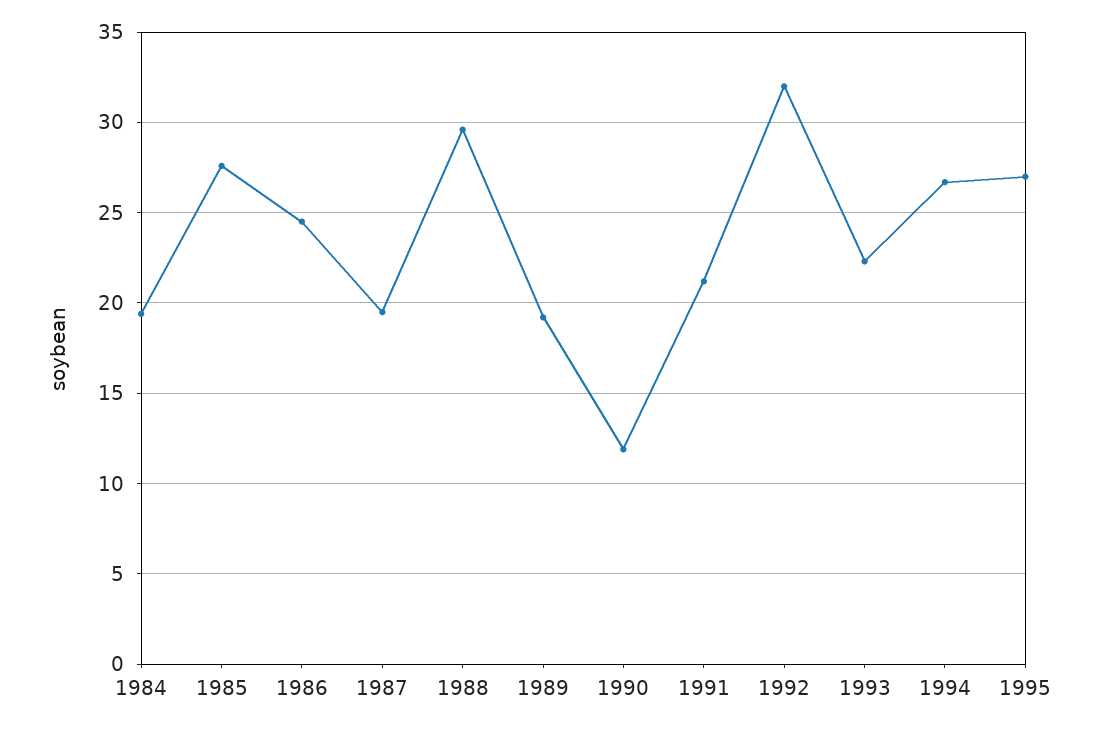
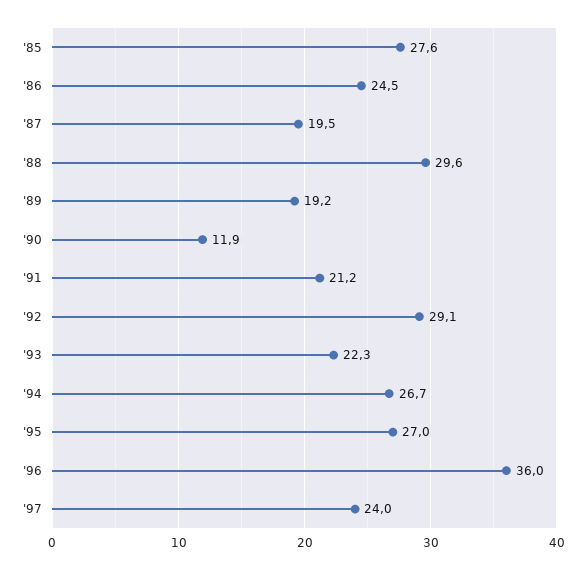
1984: 19.5 -> none
1992: 32 -> 29.1
'96: none -> 36
'97: none -> 24

